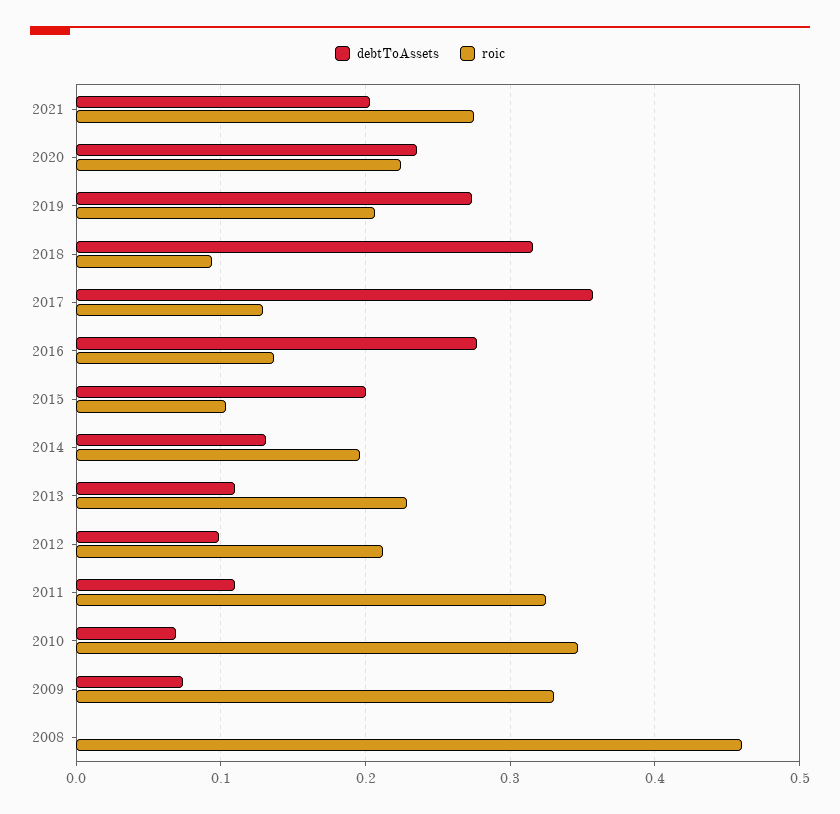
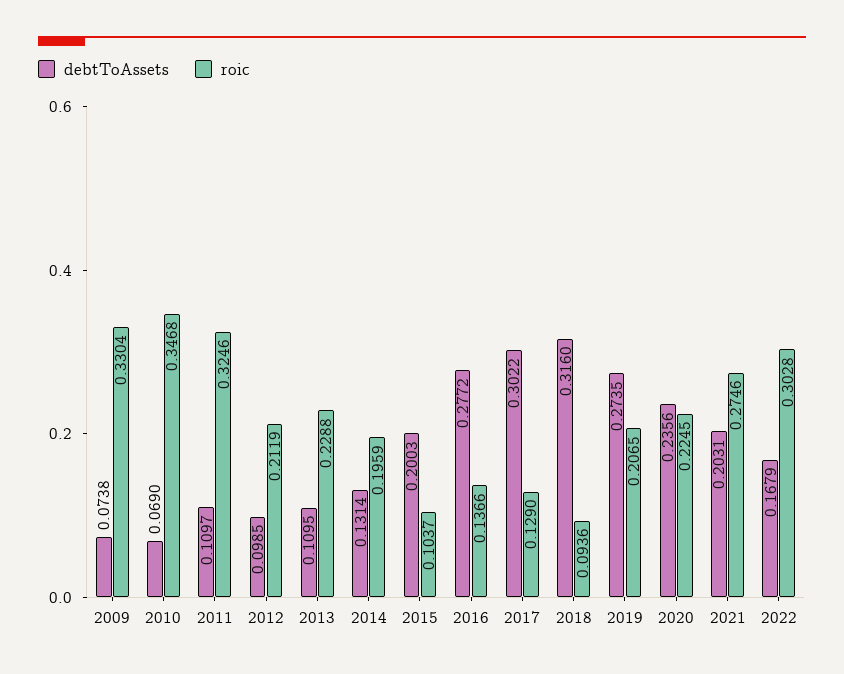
debtToAssets, 2017: 0.36 -> 0.3022
debtToAssets, 2008: 0 -> none
roic, 2008: 0.46 -> none
debtToAssets, 2022: none -> 0.1679
roic, 2022: none -> 0.3028

